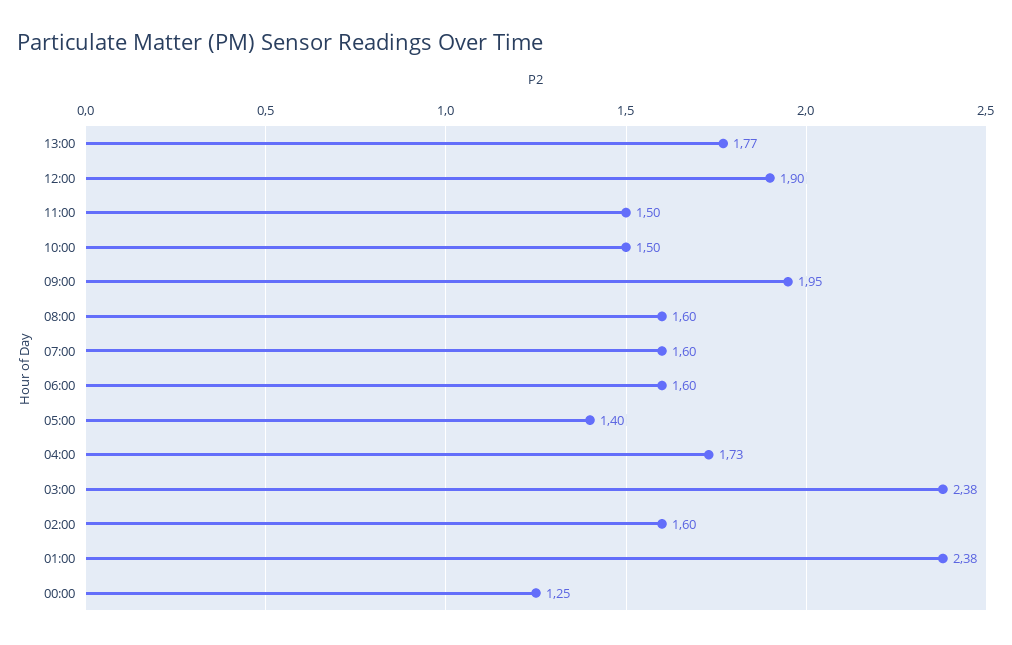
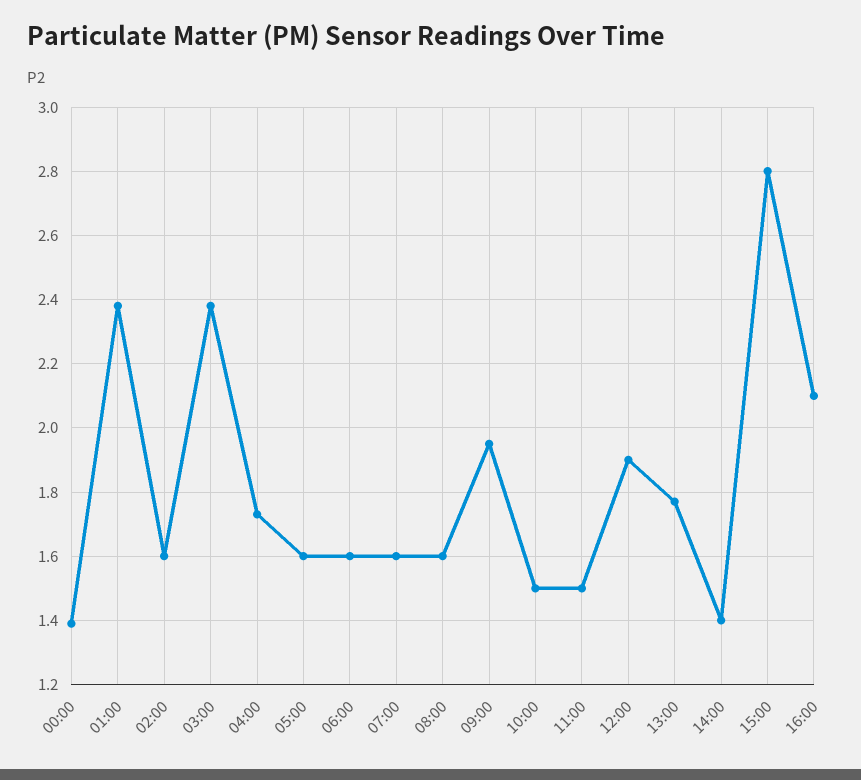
05:00: 1.4 -> 1.6
00:00: 1.25 -> 1.4
14:00: none -> 1.4
15:00: none -> 2.8
16:00: none -> 2.1

